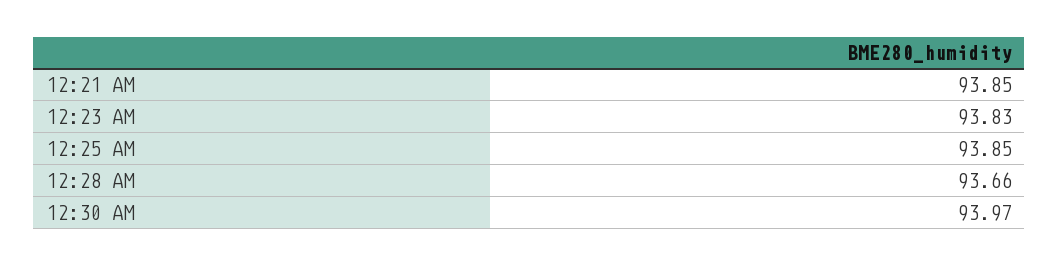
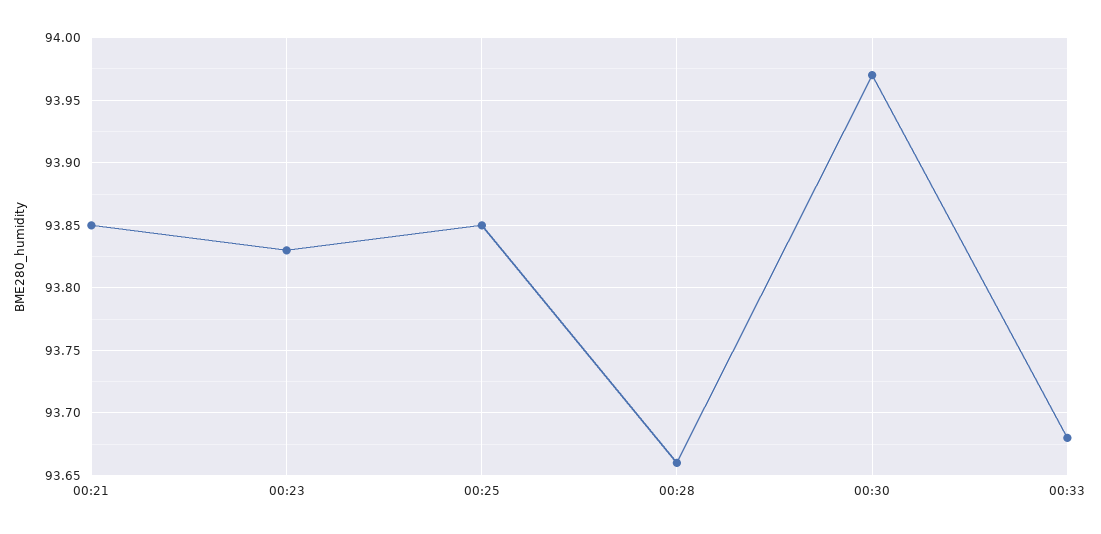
00:33: none -> 93.68

